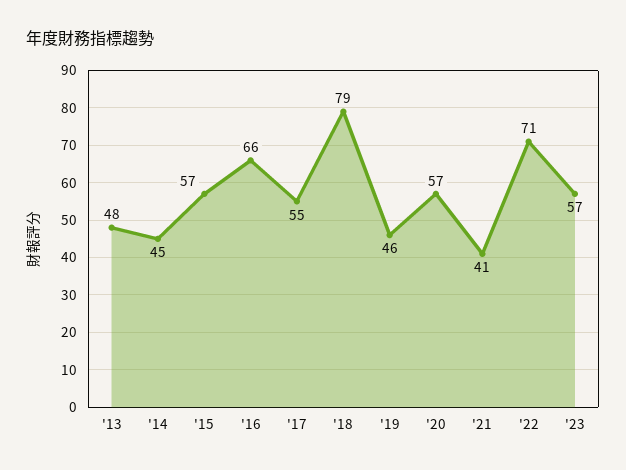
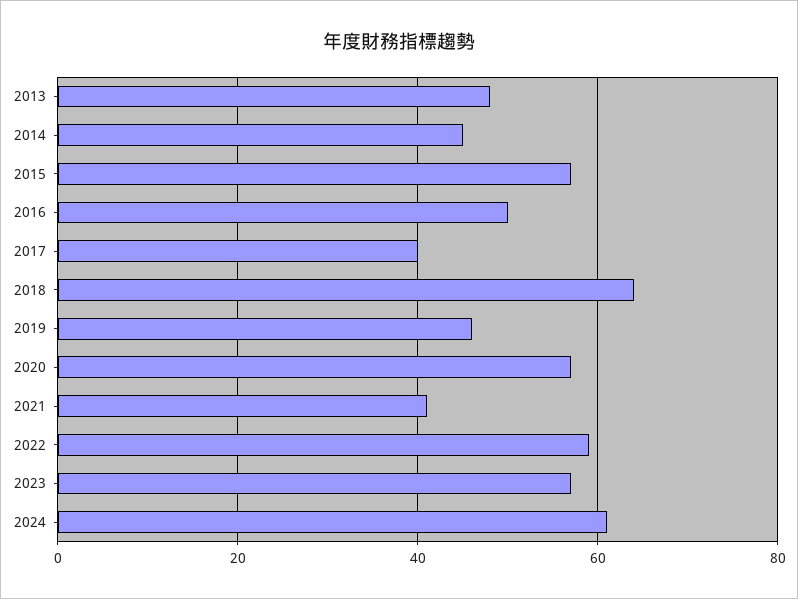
'16: 66 -> 50
'17: 55 -> 40
'18: 79 -> 65
'22: 71 -> 60
2024: none -> 60

